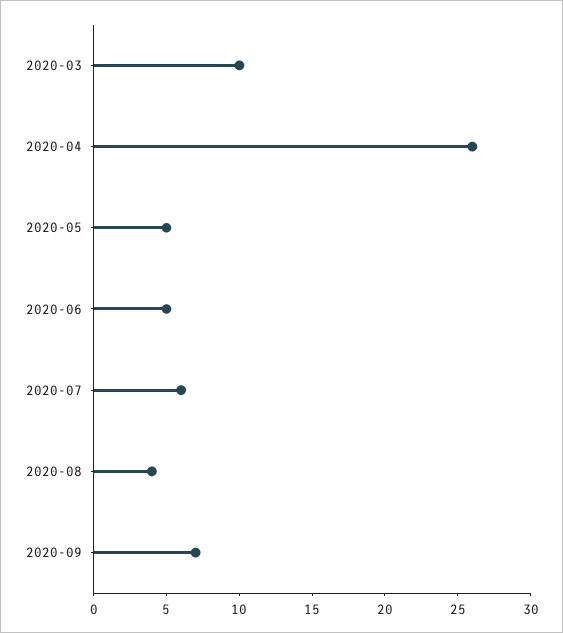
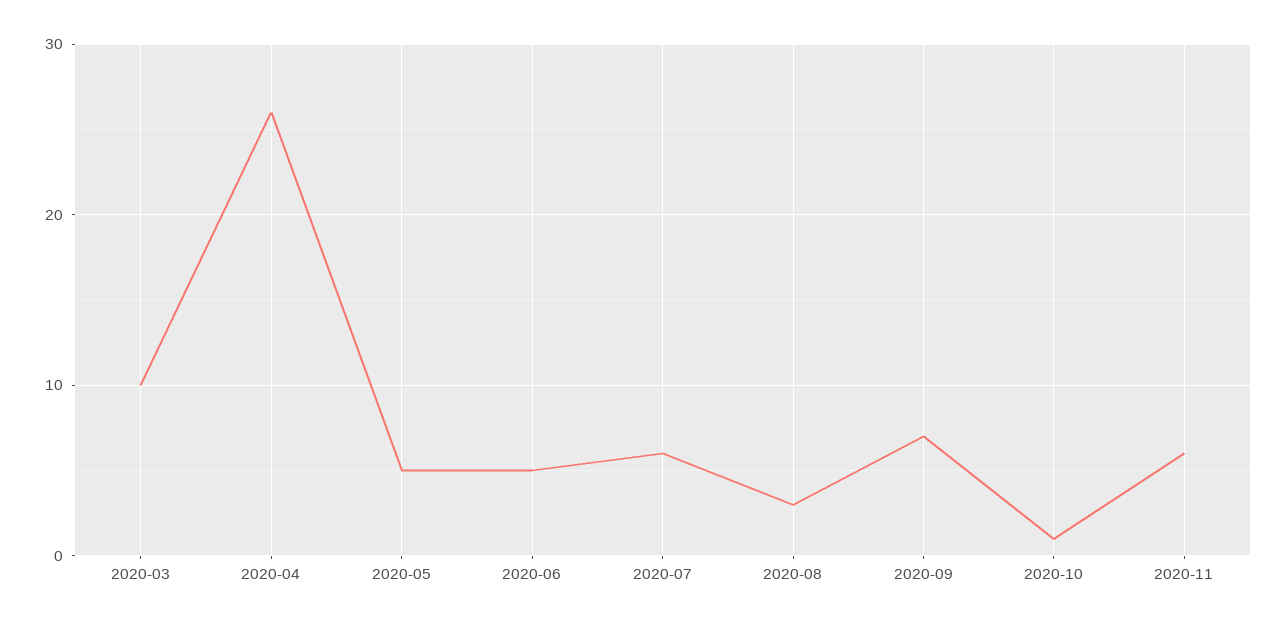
2020-08: 4 -> 3
2020-10: none -> 1
2020-11: none -> 6

